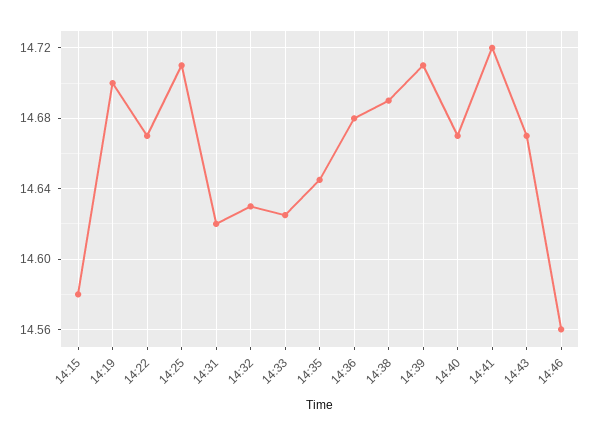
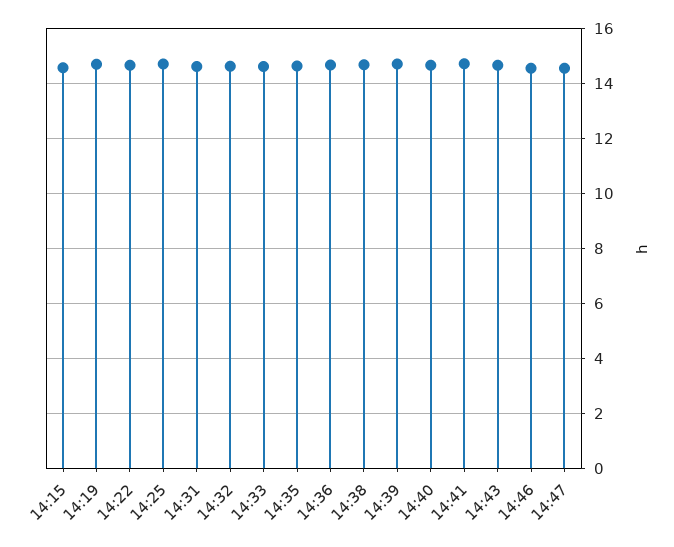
14:47: none -> 14.5

